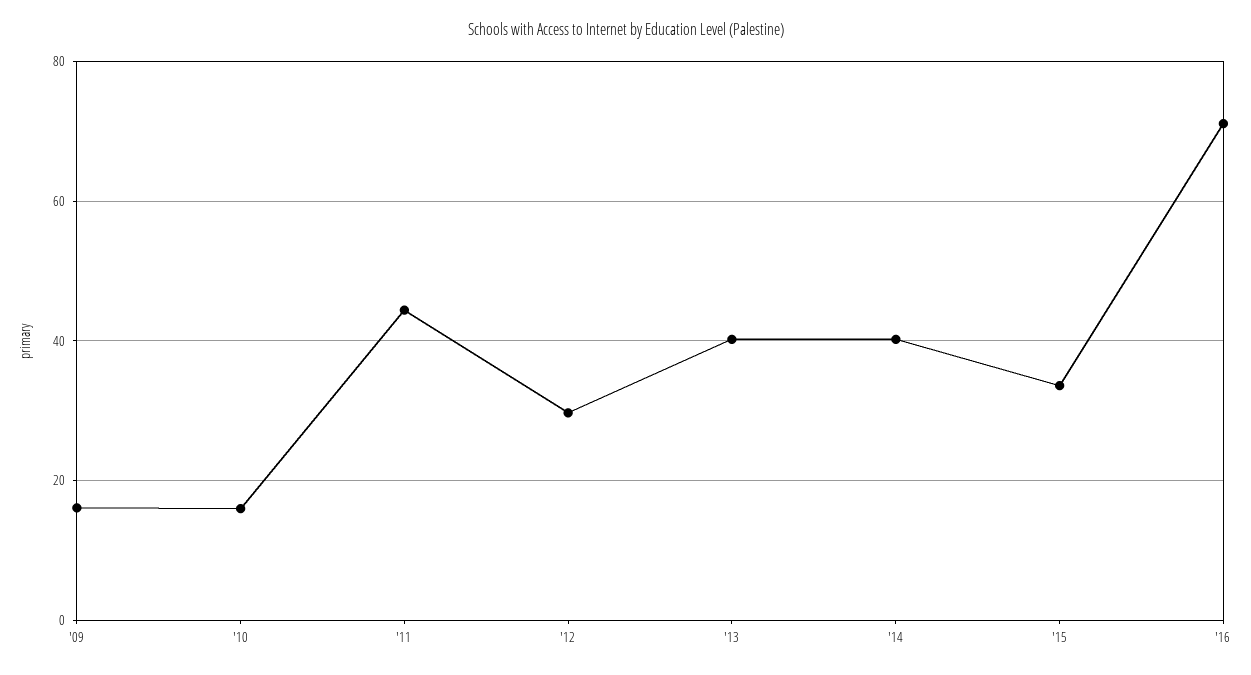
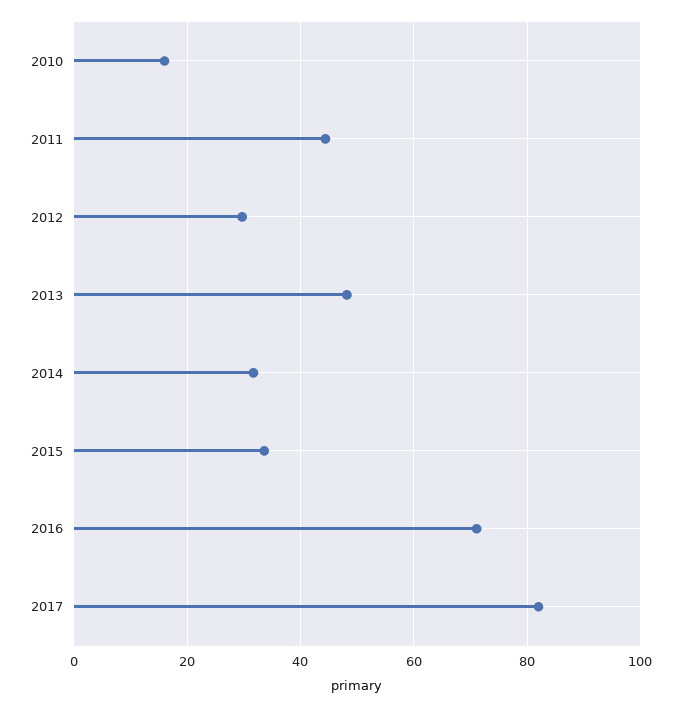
'09: 16 -> none
'13: 40 -> 48
'14: 40 -> 32
2017: none -> 82

